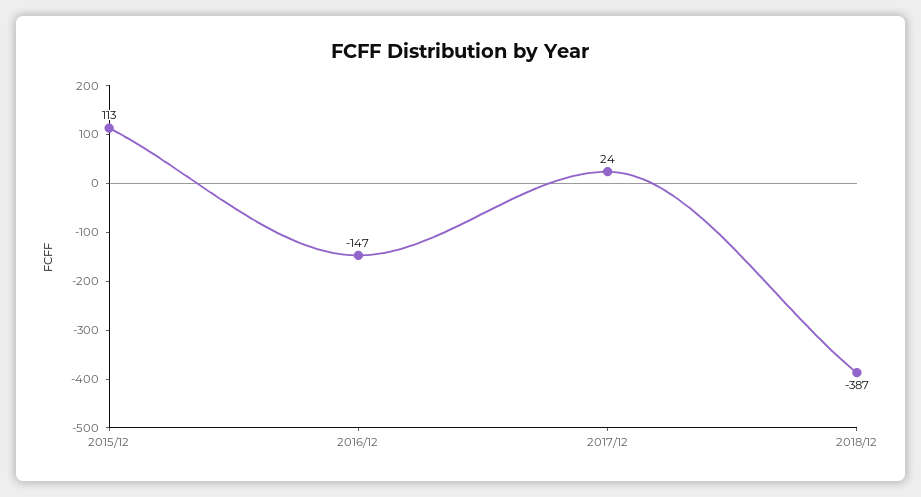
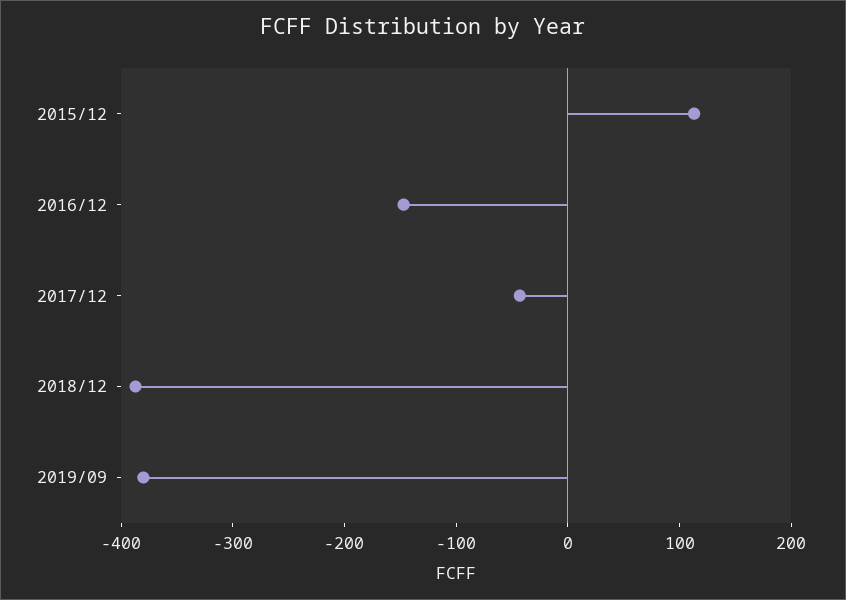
2017/12: 24 -> -40
2019/09: none -> -380

